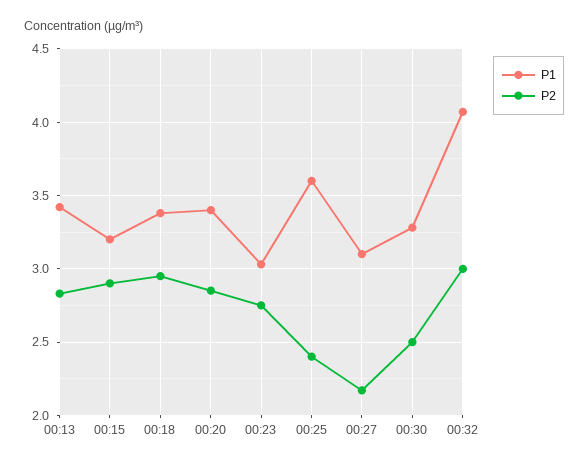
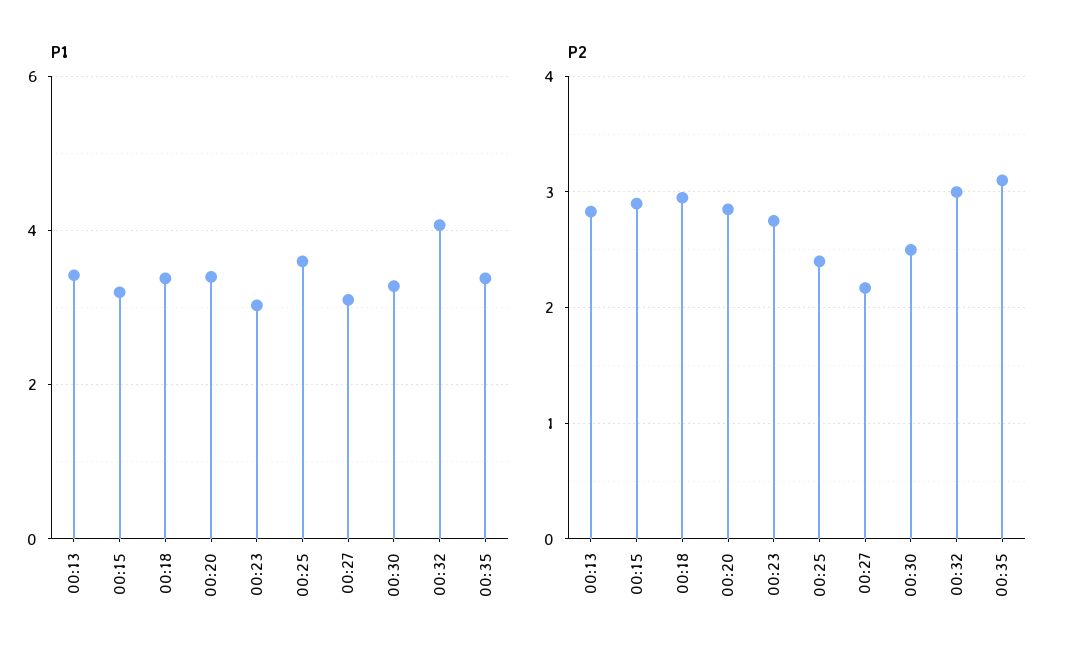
P1, 00:35: none -> 3.4
P2, 00:35: none -> 3.1

